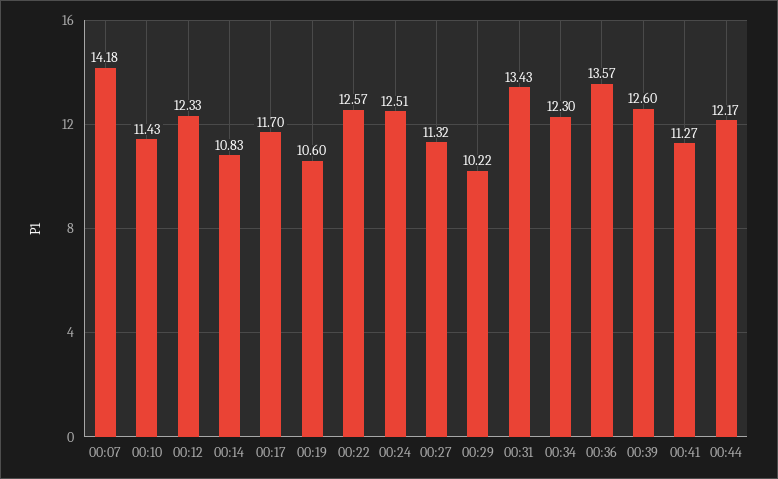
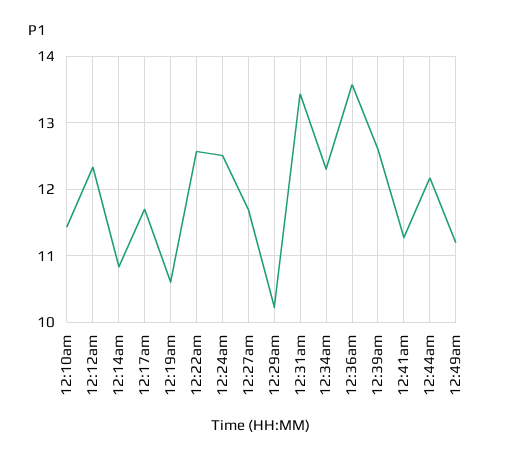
00:07: 14.18 -> none
00:27: 11.32 -> 11.7
12:49am: none -> 11.2

